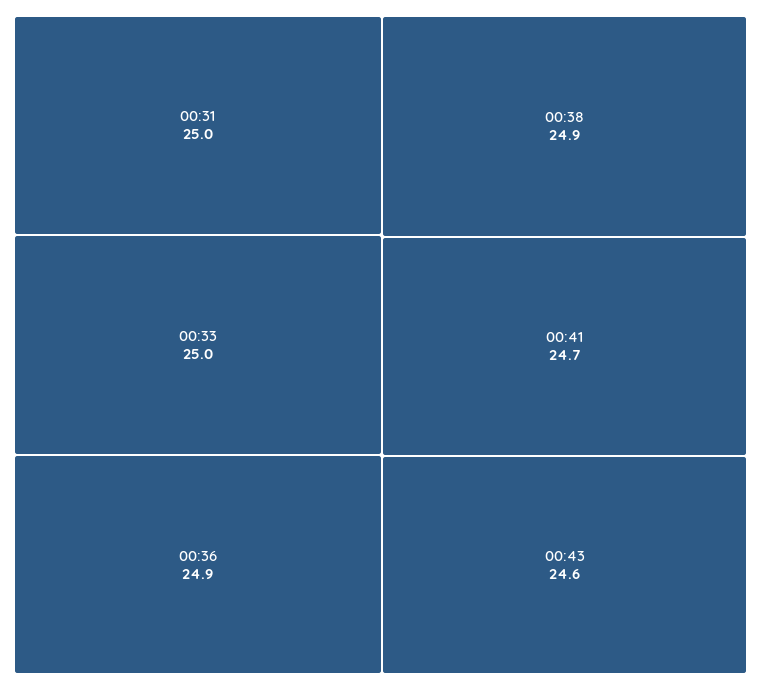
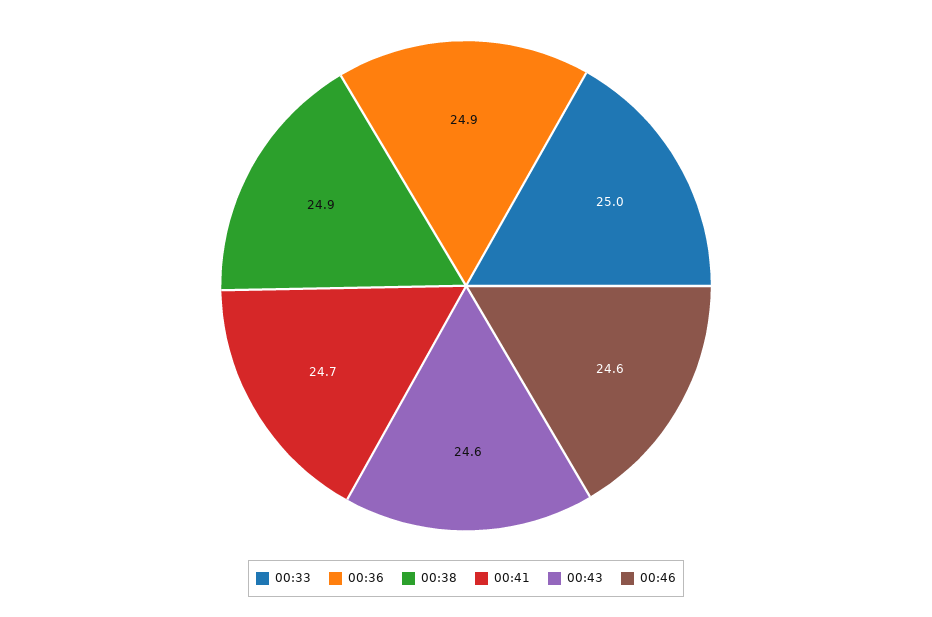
00:31: 25 -> none
00:46: none -> 24.6

